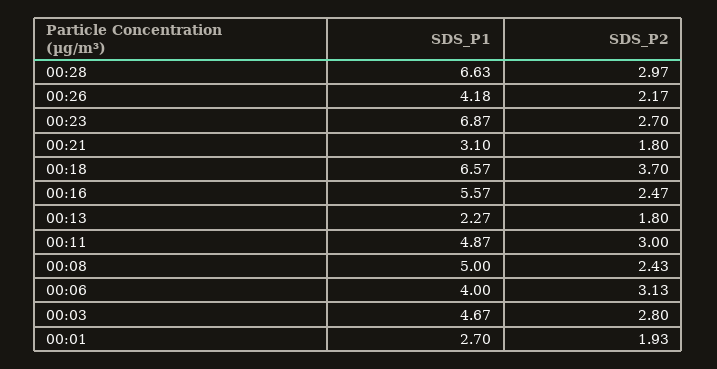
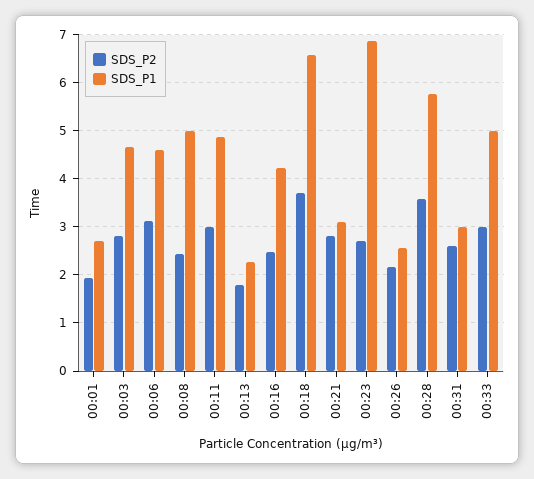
SDS_P1, 00:28: 6.63 -> 5.8
SDS_P2, 00:28: 2.97 -> 3.6
SDS_P1, 00:26: 4.18 -> 2.6
SDS_P2, 00:21: 1.8 -> 2.8
SDS_P1, 00:16: 5.57 -> 4.2
SDS_P1, 00:06: 4 -> 4.6
SDS_P2, 00:31: none -> 2.6
SDS_P1, 00:31: none -> 3
SDS_P2, 00:33: none -> 3
SDS_P1, 00:33: none -> 5

